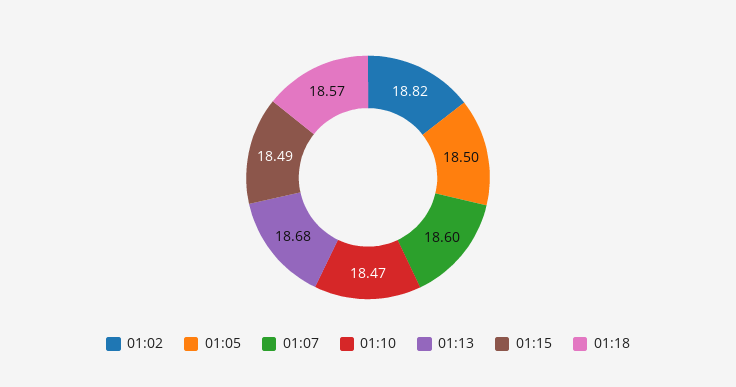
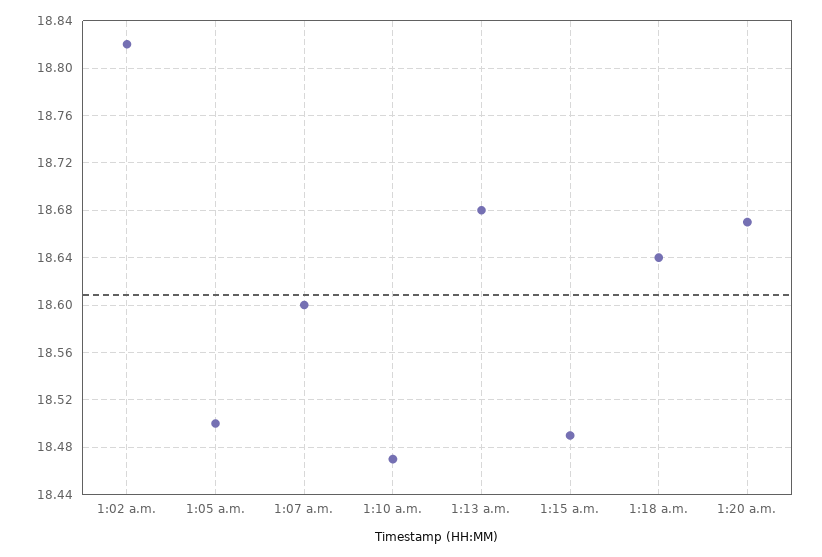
01:18: 18.57 -> 18.64
1:20 a.m.: none -> 18.67

